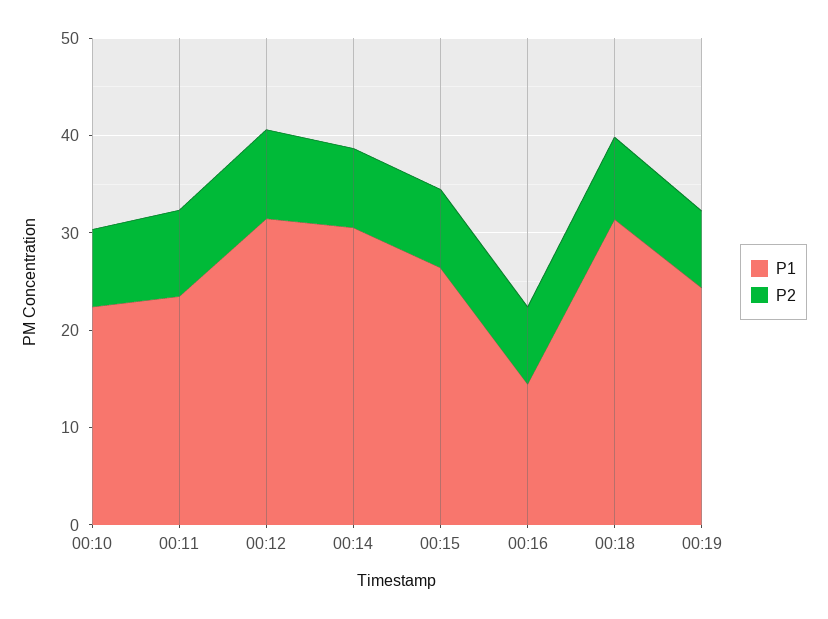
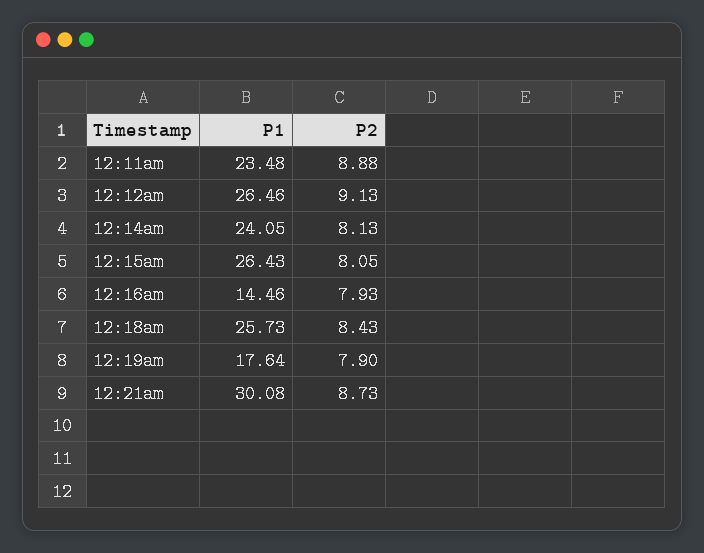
P1, 00:10: 22 -> none
P2, 00:10: 8 -> none
P1, 00:12: 32 -> 26.46
P1, 00:14: 30 -> 24.05
P1, 00:18: 32 -> 25.73
P1, 00:19: 24 -> 17.64
P1, 12:21am: none -> 30.08
P2, 12:21am: none -> 8.73

